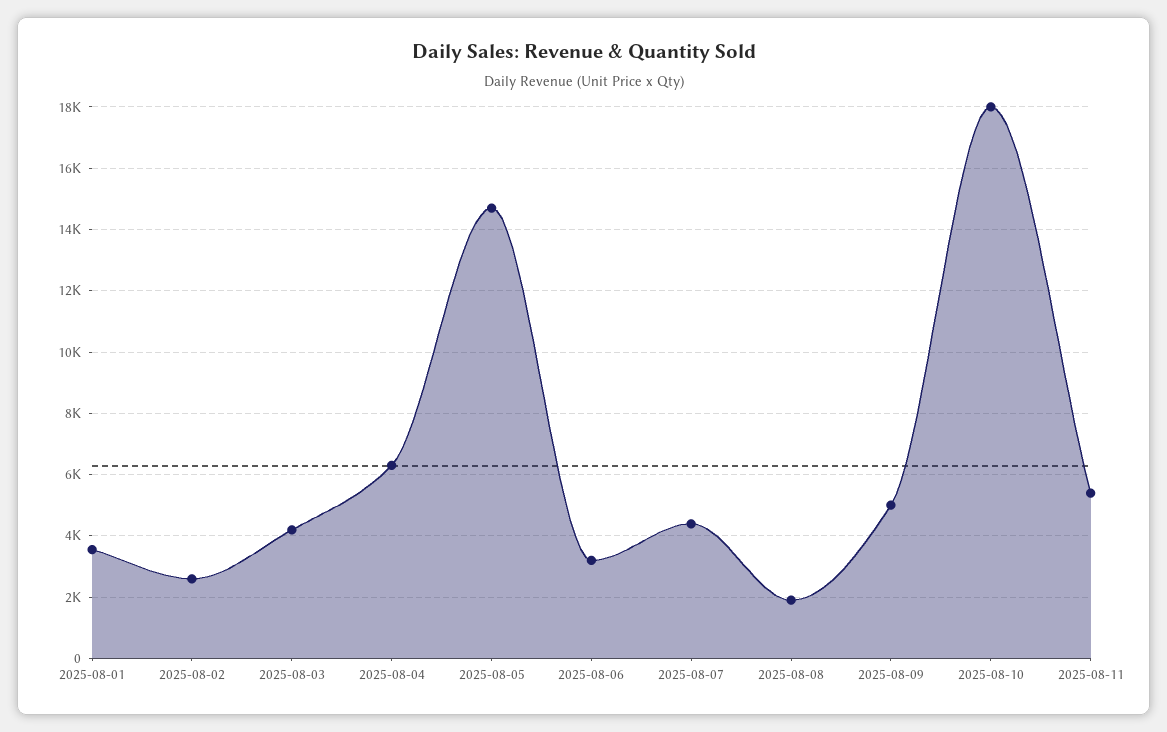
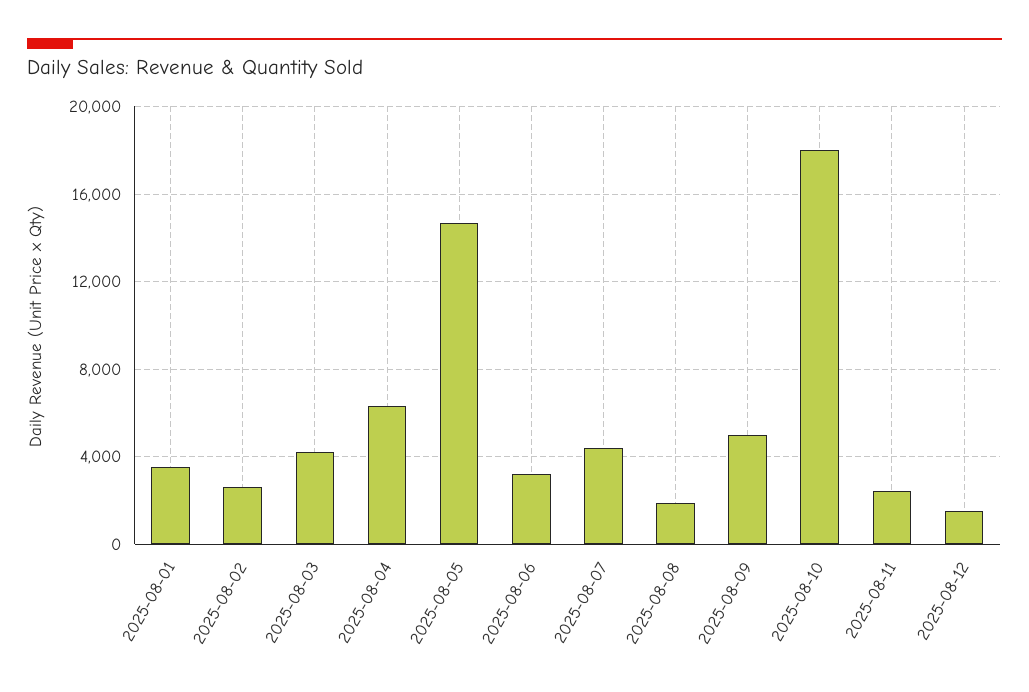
2025-08-11: 5400 -> 2500
2025-08-12: none -> 1500

